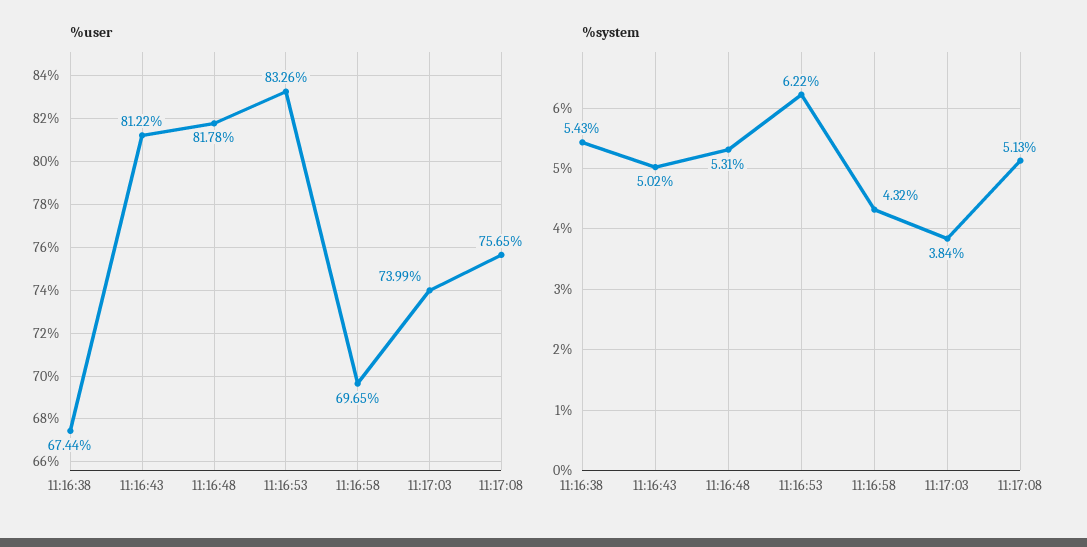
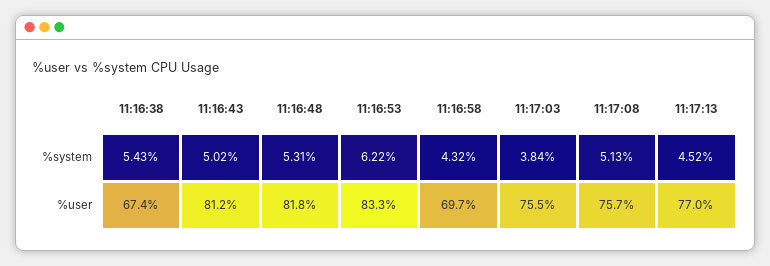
%user, 11:17:03: 73.99 -> 75.5
%system, 11:17:13: none -> 4.52
%user, 11:17:13: none -> 77

